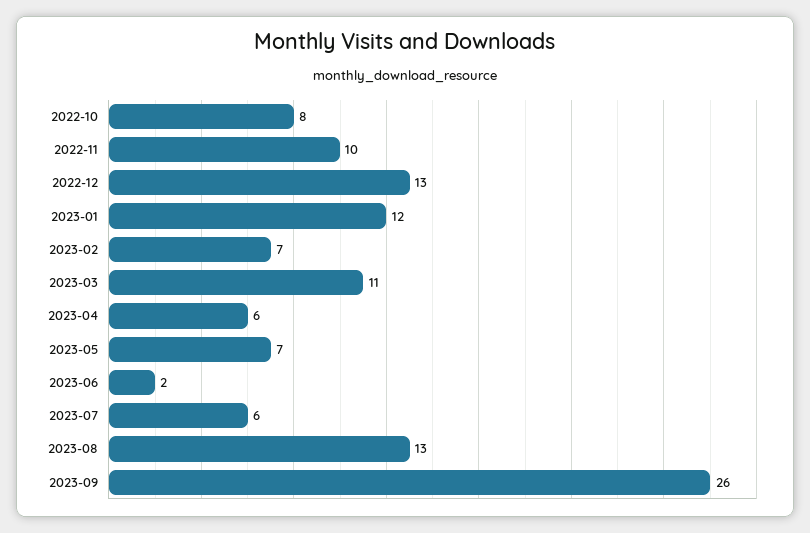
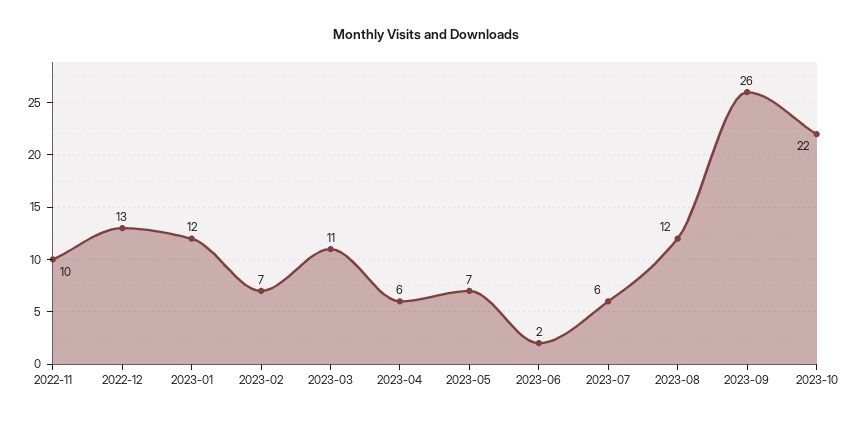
2022-10: 8 -> none
2023-08: 13 -> 12
2023-10: none -> 22

